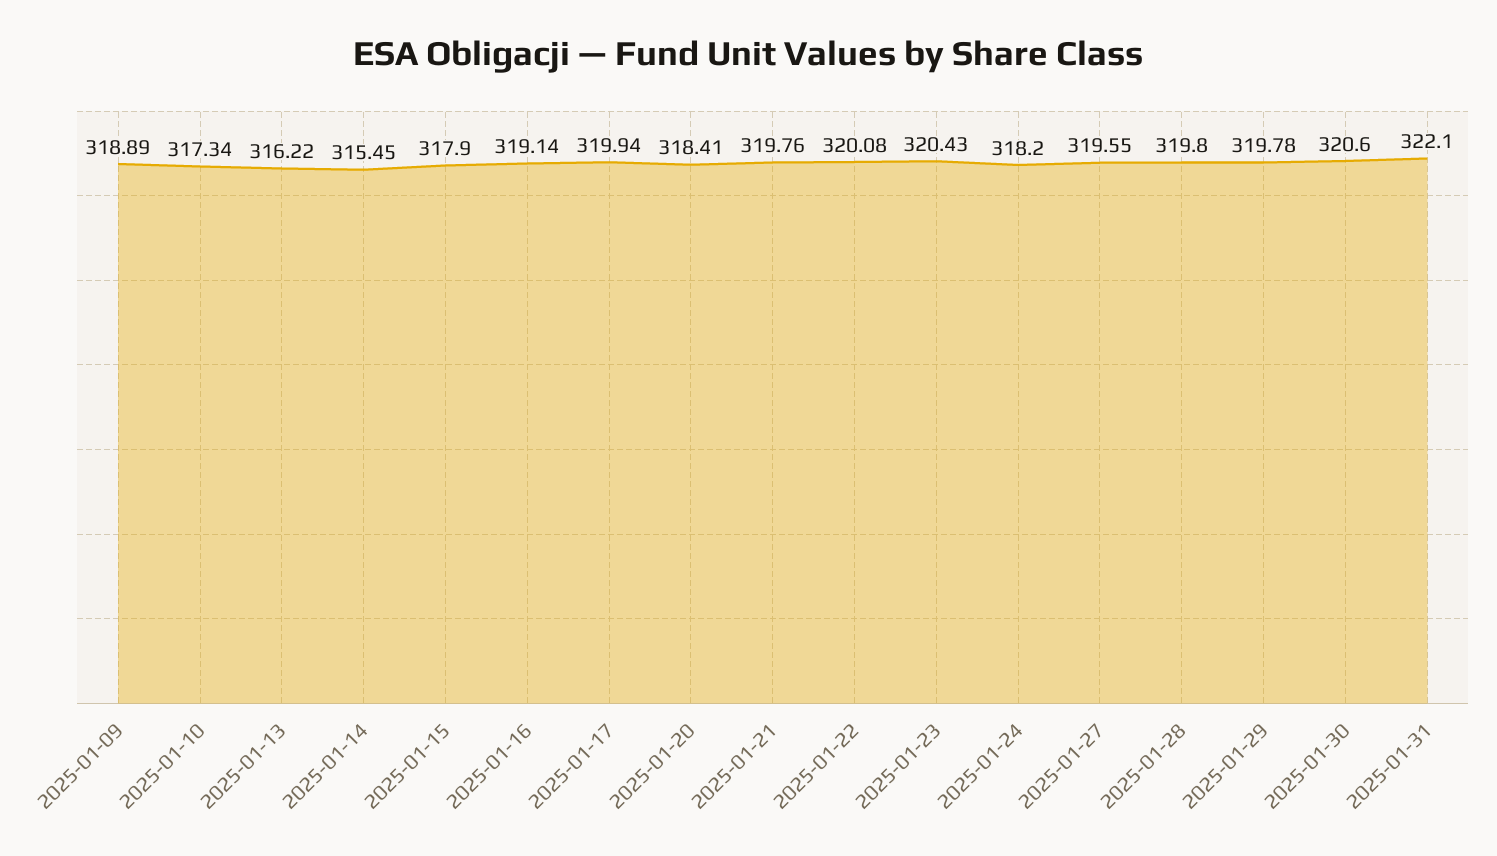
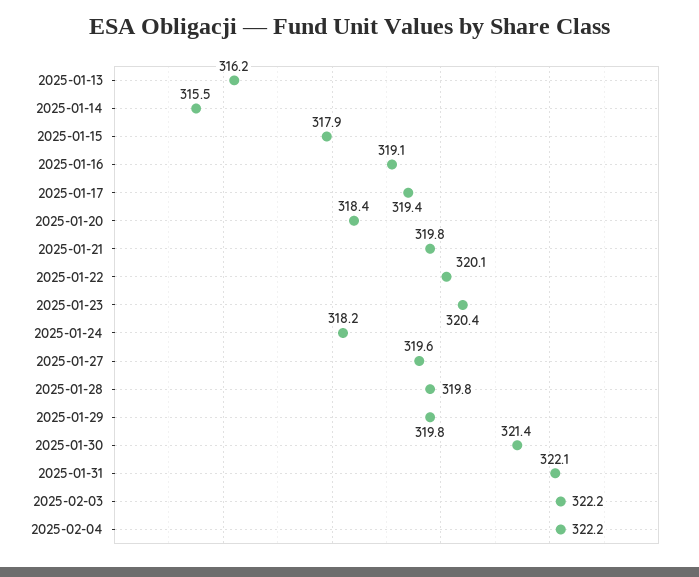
2025-01-09: 318.89 -> none
2025-01-10: 317.34 -> none
2025-01-17: 319.94 -> 319.4
2025-01-30: 320.6 -> 321.4
2025-02-03: none -> 322.2
2025-02-04: none -> 322.2

